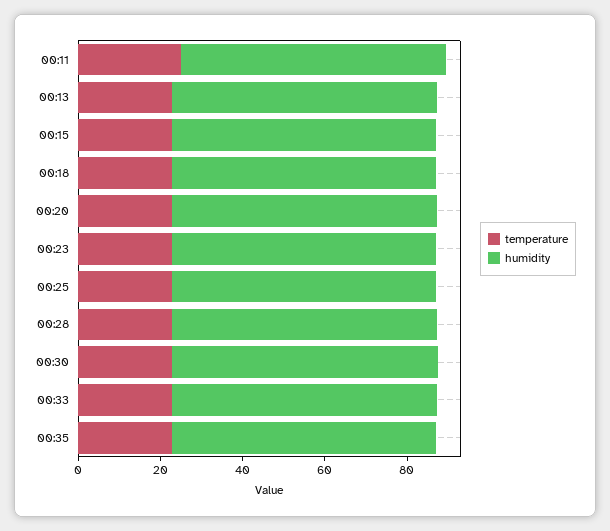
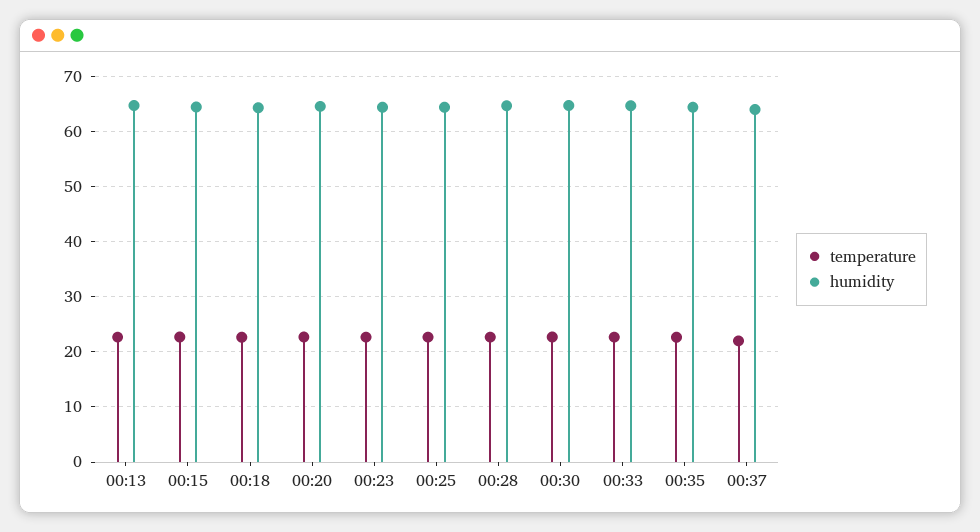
temperature, 00:11: 25 -> none
humidity, 00:11: 65 -> none
temperature, 00:37: none -> 22
humidity, 00:37: none -> 64

